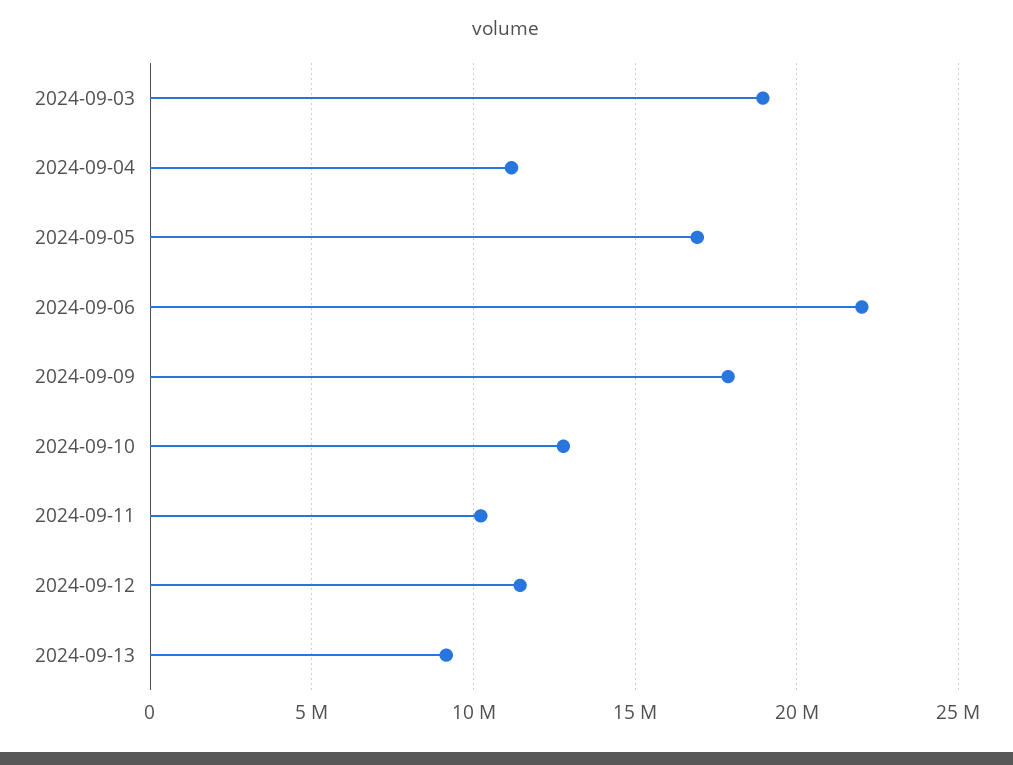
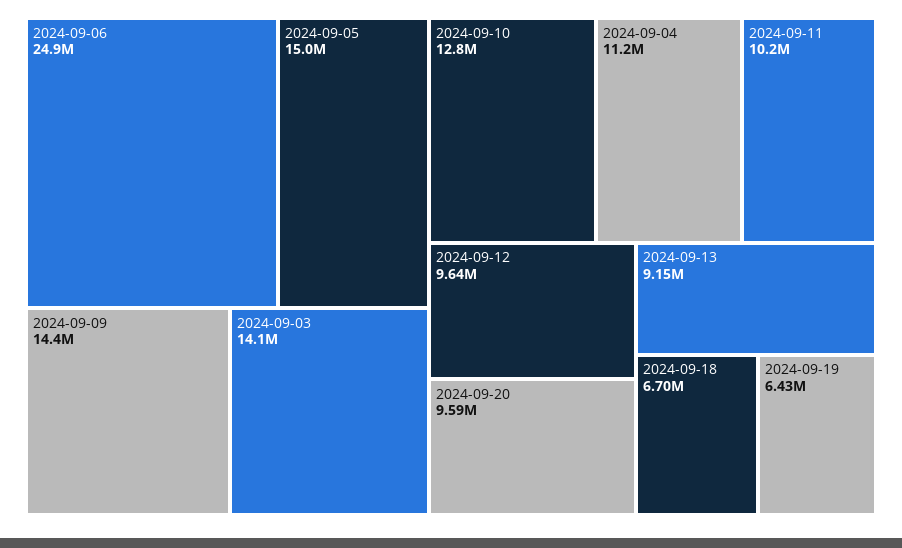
2024-09-03: 19000000 -> 14100000
2024-09-05: 17000000 -> 15000000
2024-09-06: 22000000 -> 24900000
2024-09-09: 18000000 -> 14400000
2024-09-12: 11500000 -> 9640000
2024-09-20: none -> 9590000
2024-09-18: none -> 6700000
2024-09-19: none -> 6430000

